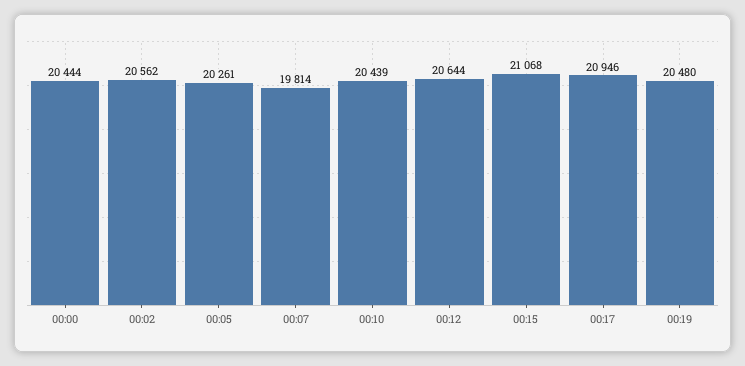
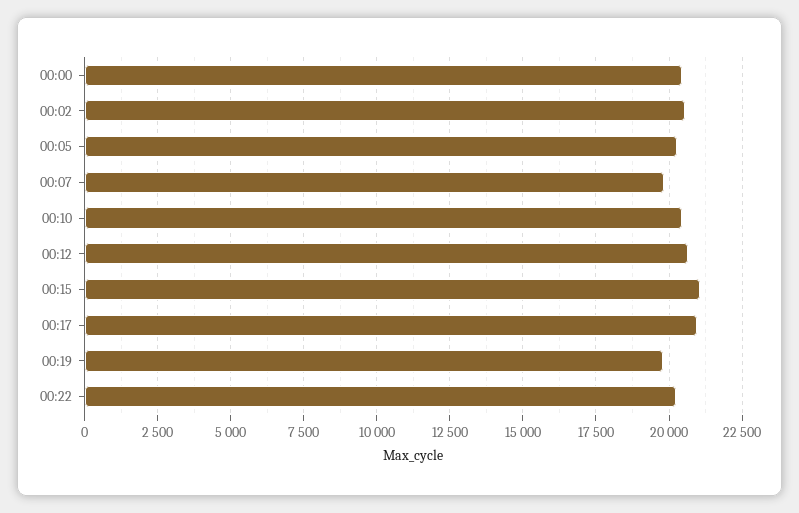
00:19: 20480 -> 19750
00:22: none -> 20250

